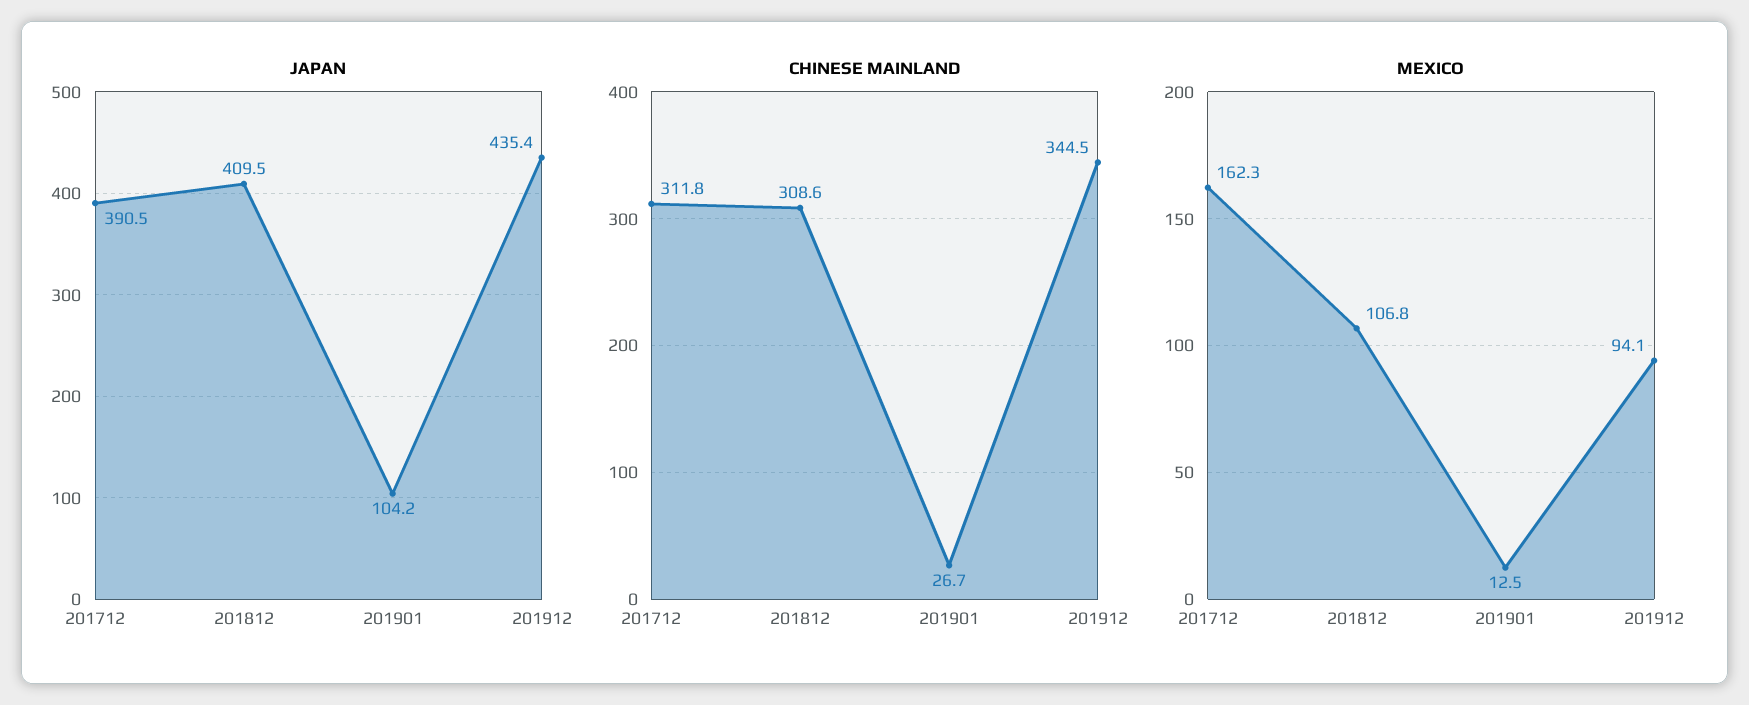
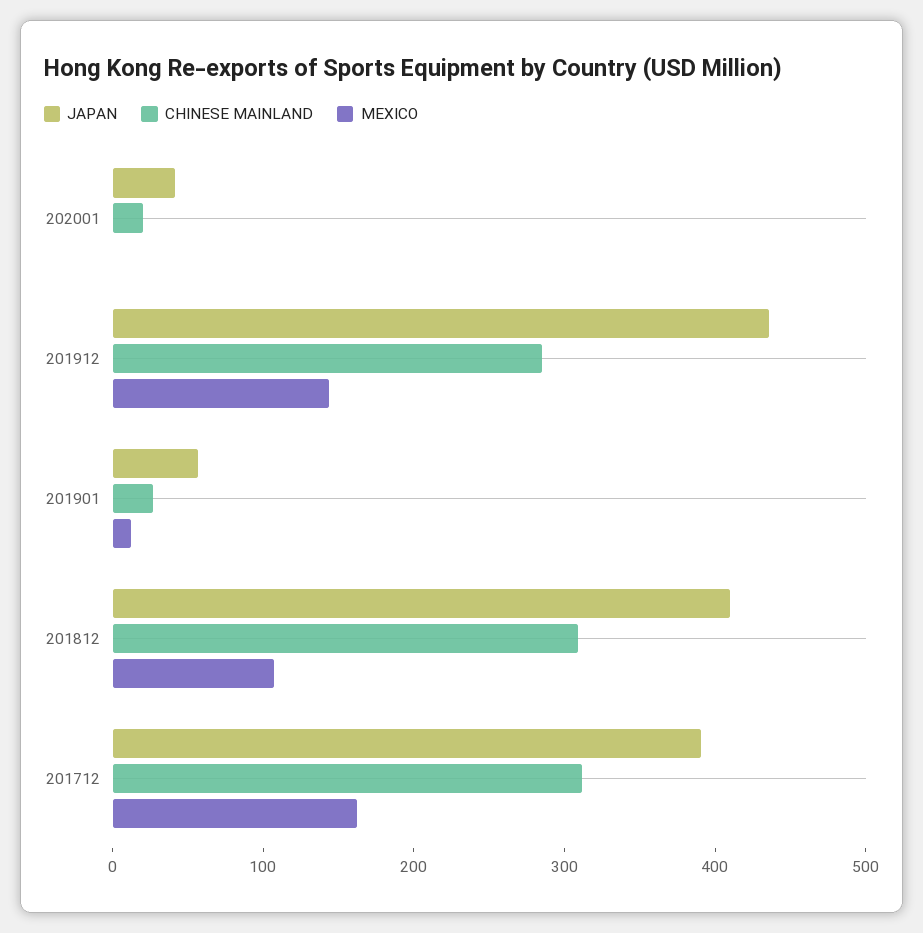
JAPAN, 201901: 104.2 -> 60
CHINESE MAINLAND, 201912: 344.5 -> 280
MEXICO, 201912: 94.1 -> 140
JAPAN, 202001: none -> 40
CHINESE MAINLAND, 202001: none -> 20
MEXICO, 202001: none -> 0

